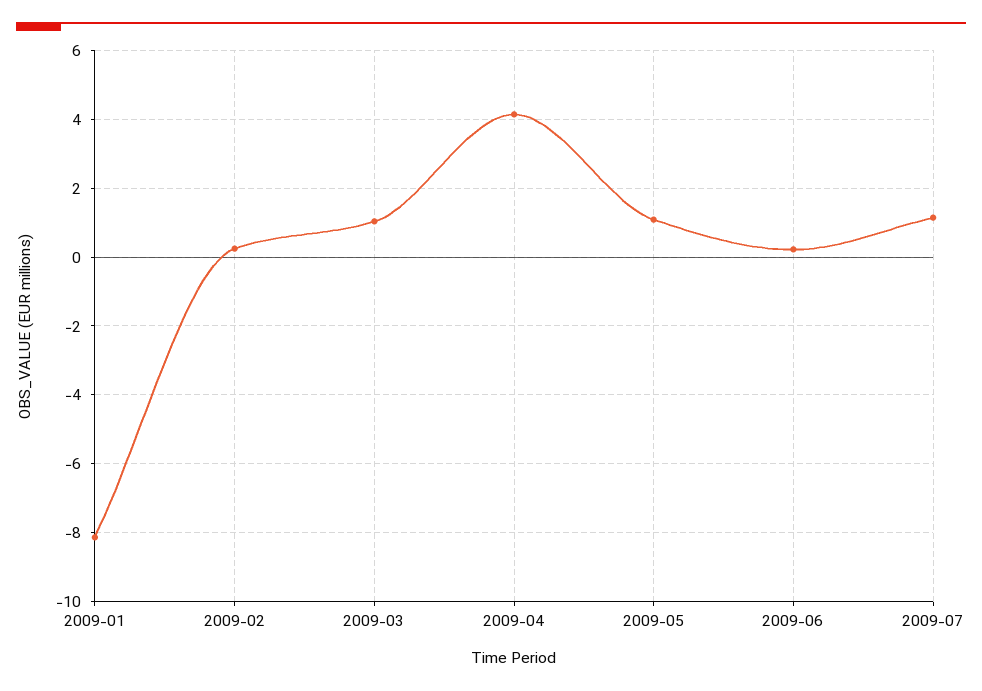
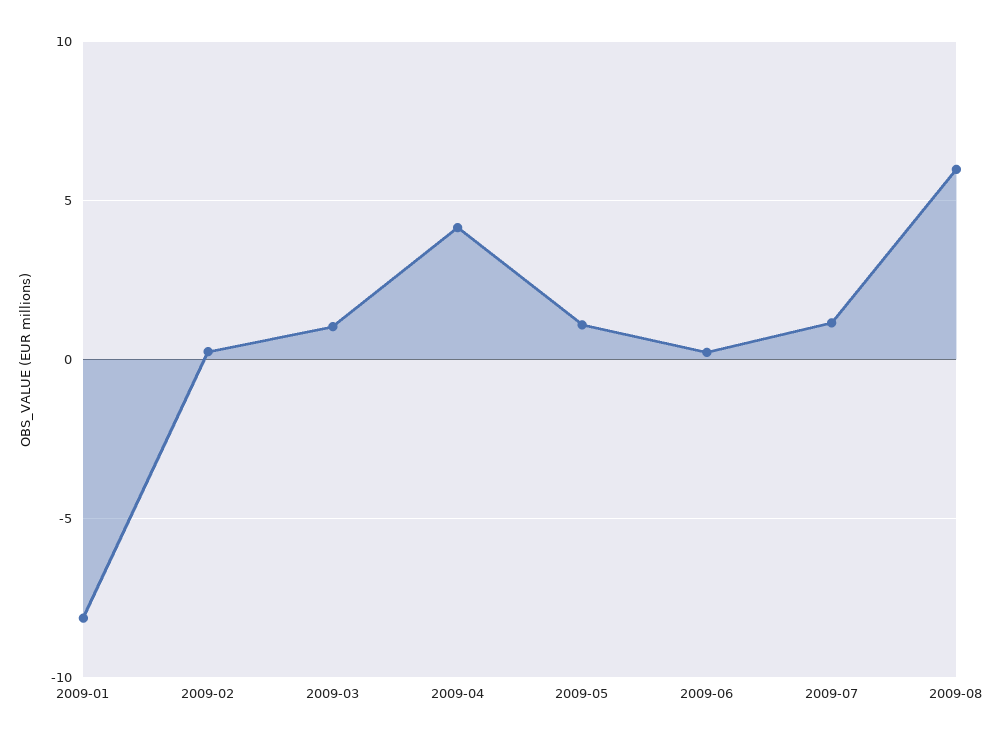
2009-08: none -> 6

